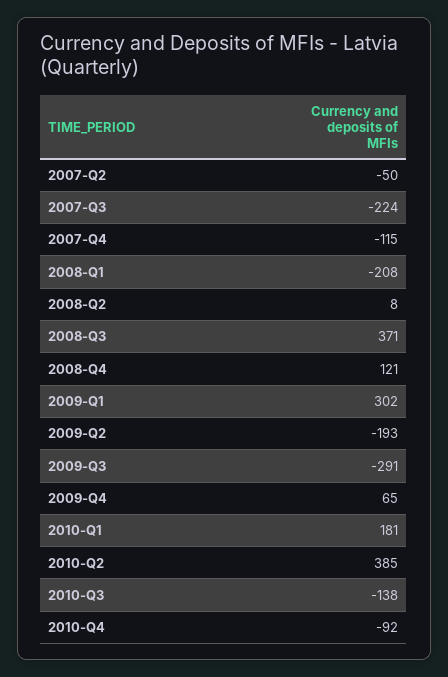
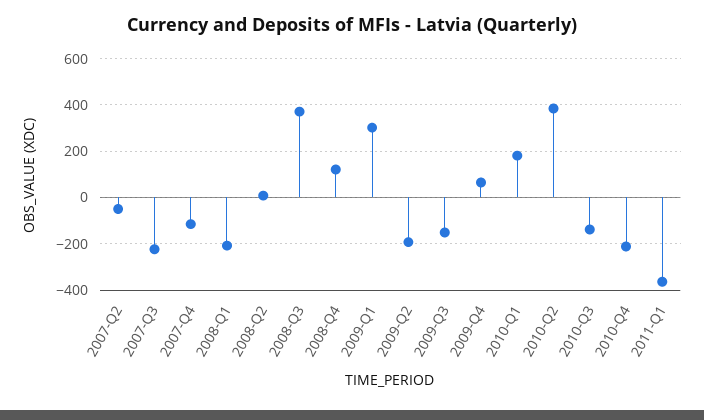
2009-Q3: -291 -> -150
2010-Q4: -92 -> -200
2011-Q1: none -> -350

